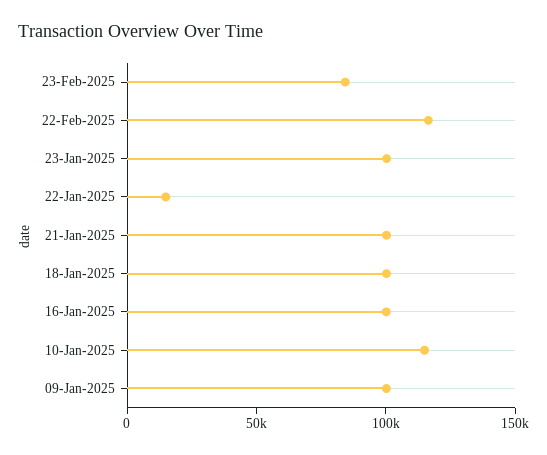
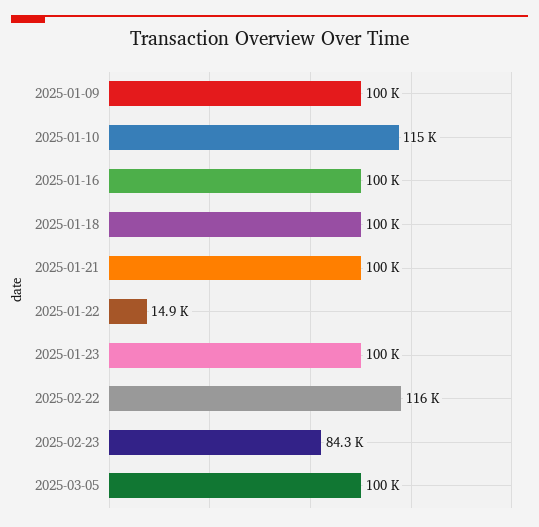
2025-03-05: none -> 100000

